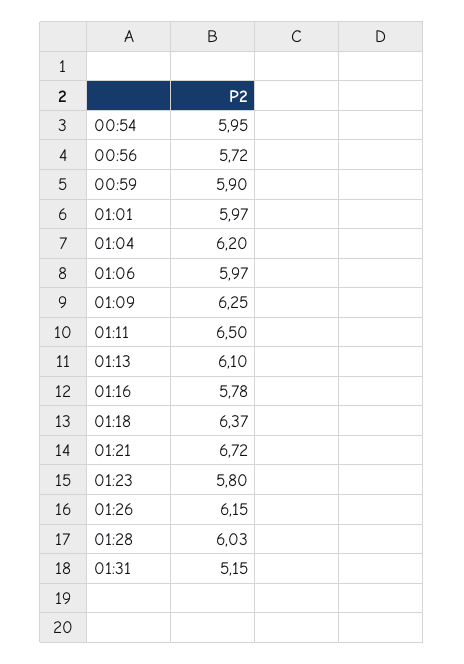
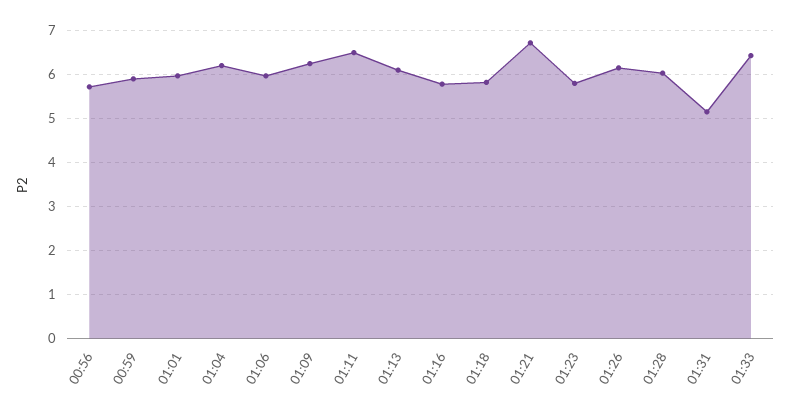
00:54: 5.95 -> none
01:18: 6.37 -> 5.8
01:33: none -> 6.4

